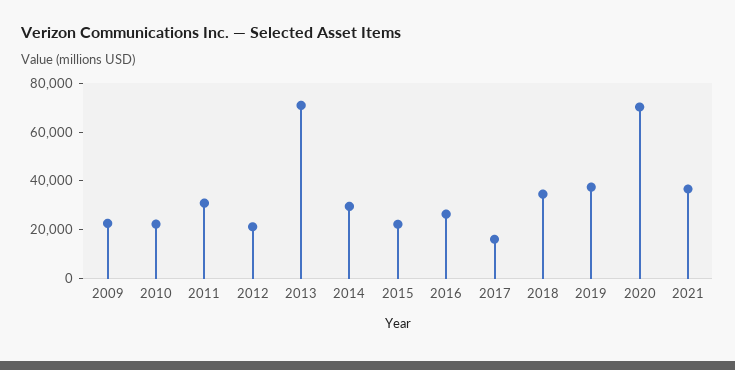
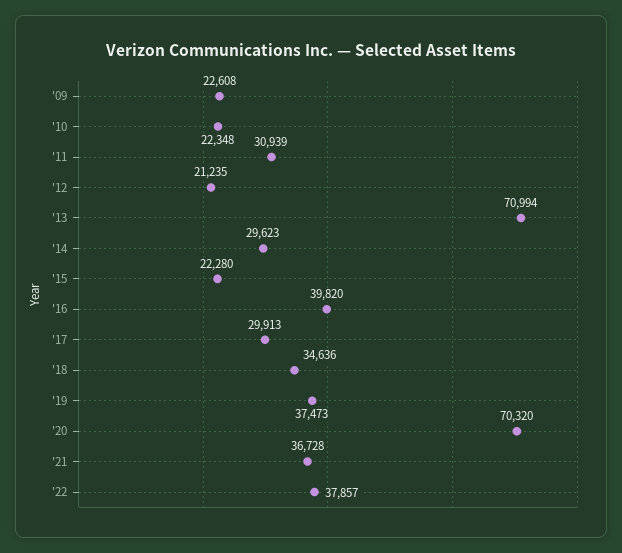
2016: 25000 -> 39820
2017: 15000 -> 29913
'22: none -> 37857

